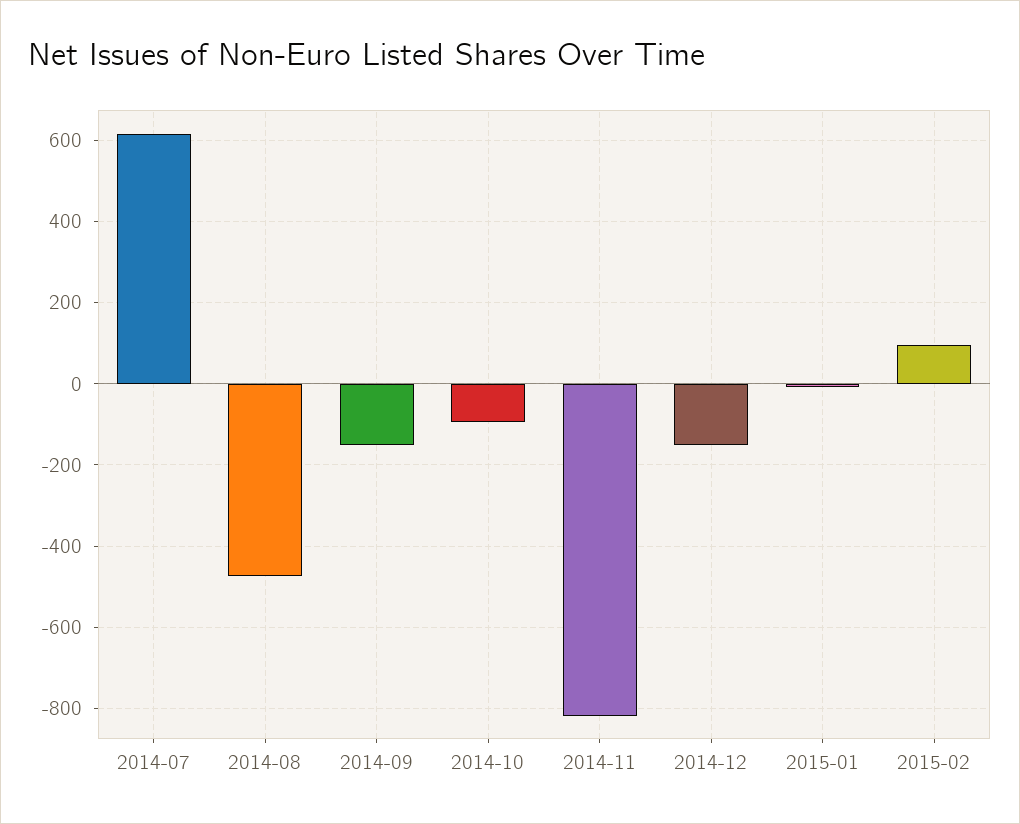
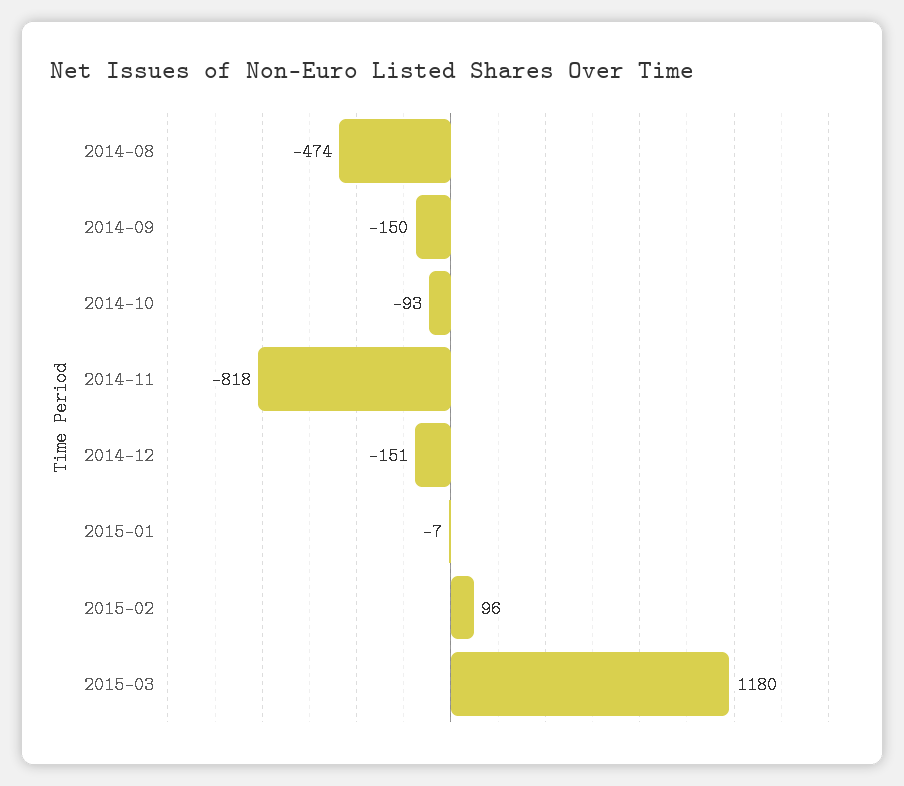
2014-07: 620 -> none
2015-03: none -> 1180

